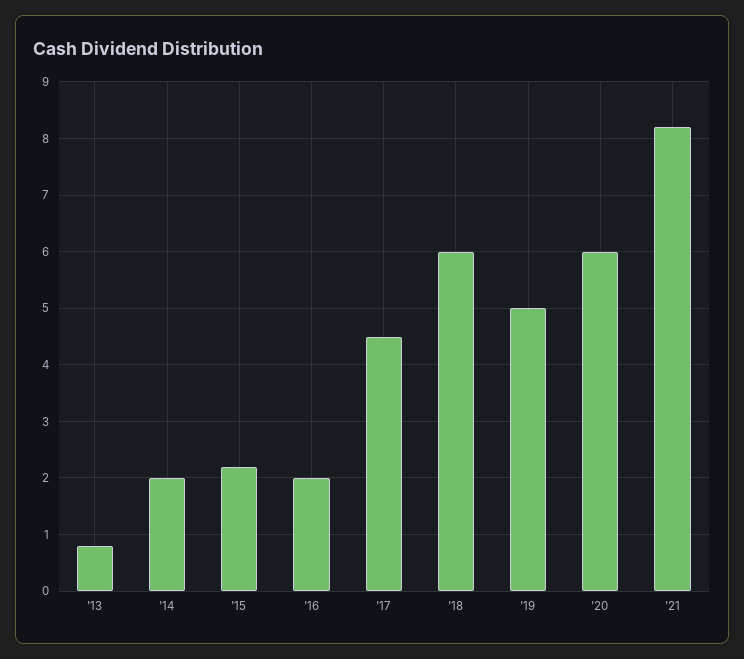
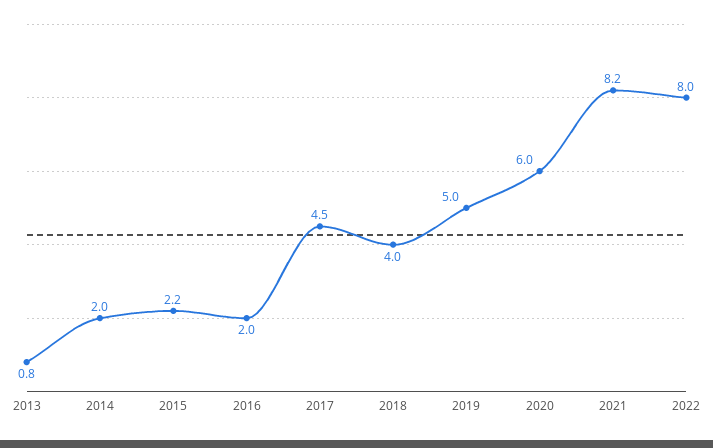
'18: 6 -> 4
2022: none -> 8

